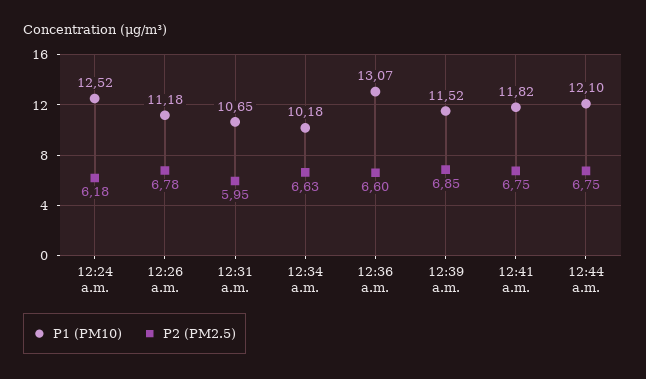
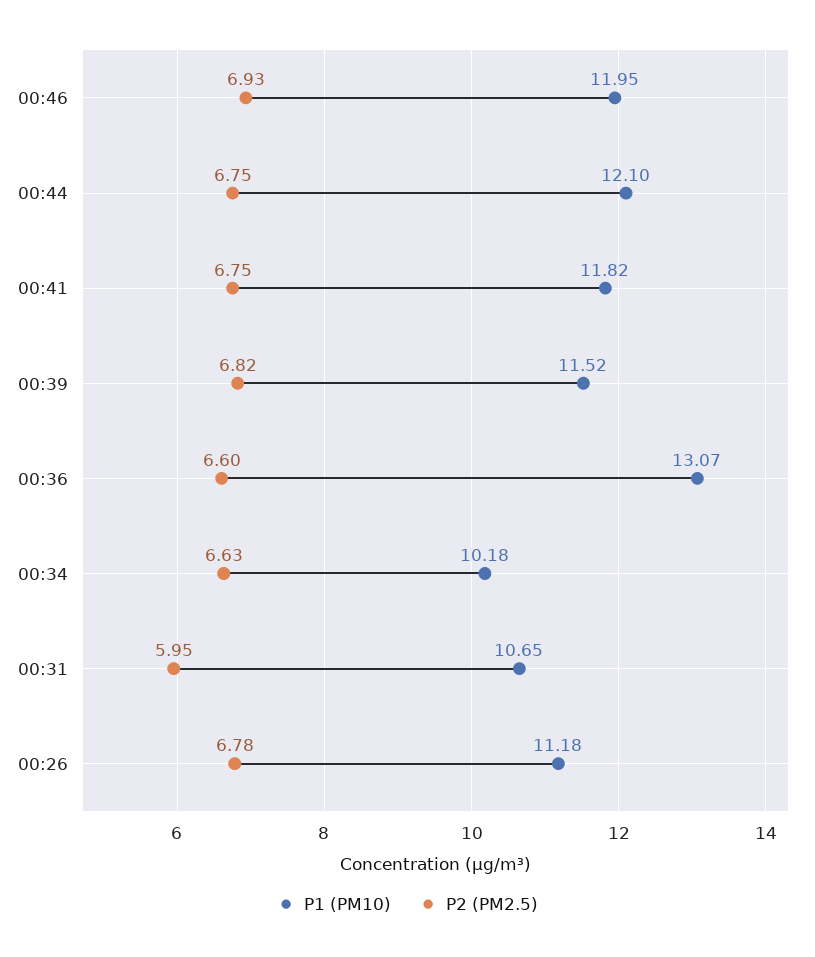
P1 (PM10), 12:24 a.m.: 12.52 -> none
P2 (PM2.5), 12:24 a.m.: 6.18 -> none
P2 (PM2.5), 12:39 a.m.: 6.85 -> 6.82
P1 (PM10), 00:46: none -> 11.95
P2 (PM2.5), 00:46: none -> 6.93

